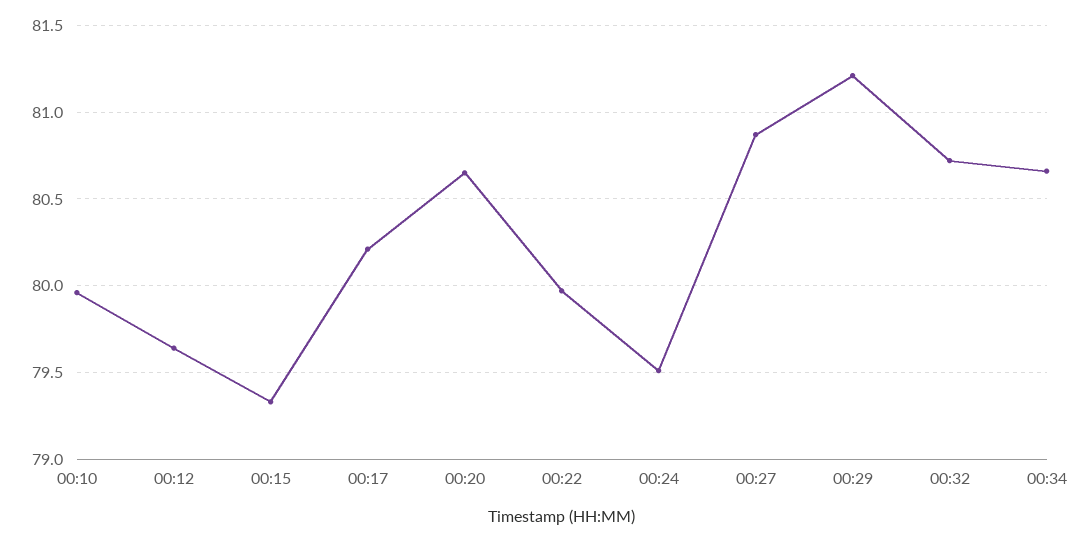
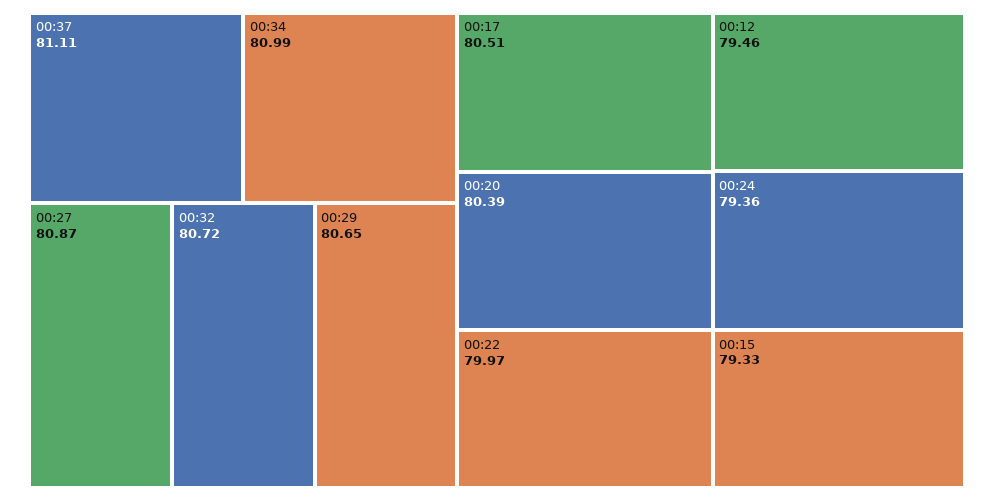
00:10: 79.95 -> none
00:12: 79.65 -> 79.46
00:17: 80.2 -> 80.51
00:20: 80.65 -> 80.39
00:24: 79.5 -> 79.36
00:29: 81.2 -> 80.65
00:34: 80.65 -> 80.99
00:37: none -> 81.11

